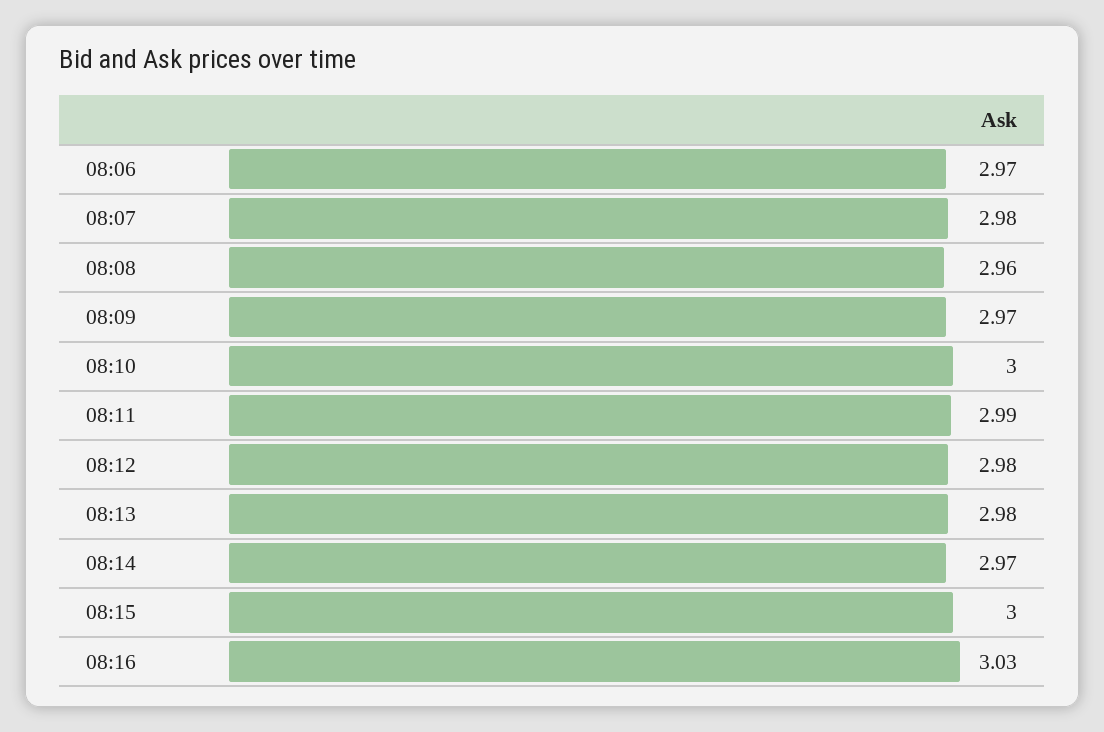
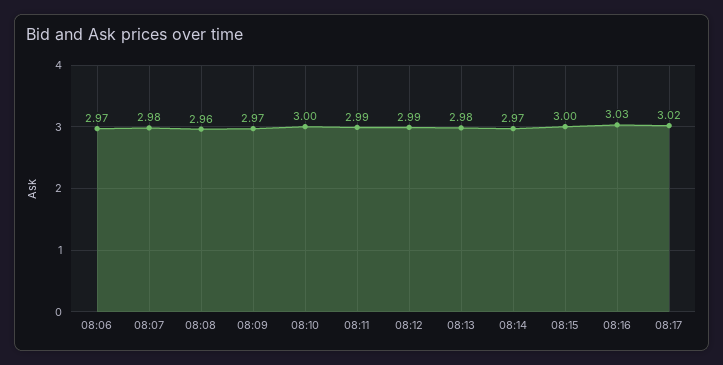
08:12: 2.98 -> 2.99
08:17: none -> 3.02

